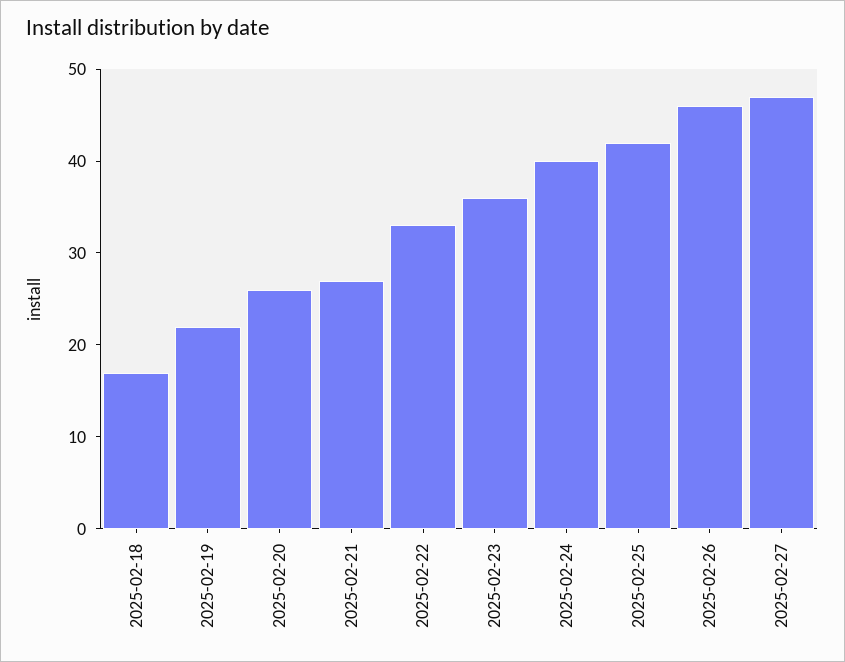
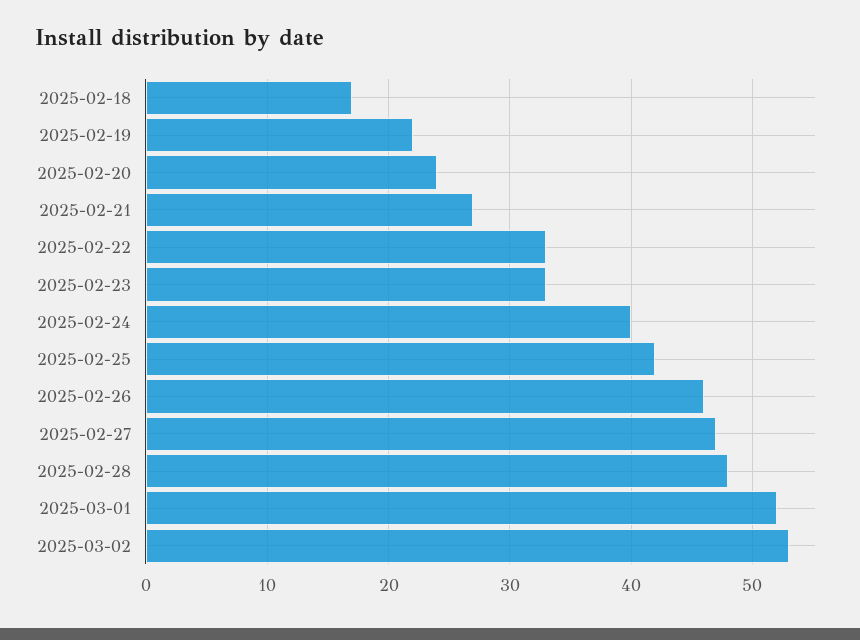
2025-02-20: 26 -> 24
2025-02-23: 36 -> 33
2025-02-28: none -> 48
2025-03-01: none -> 52
2025-03-02: none -> 53

